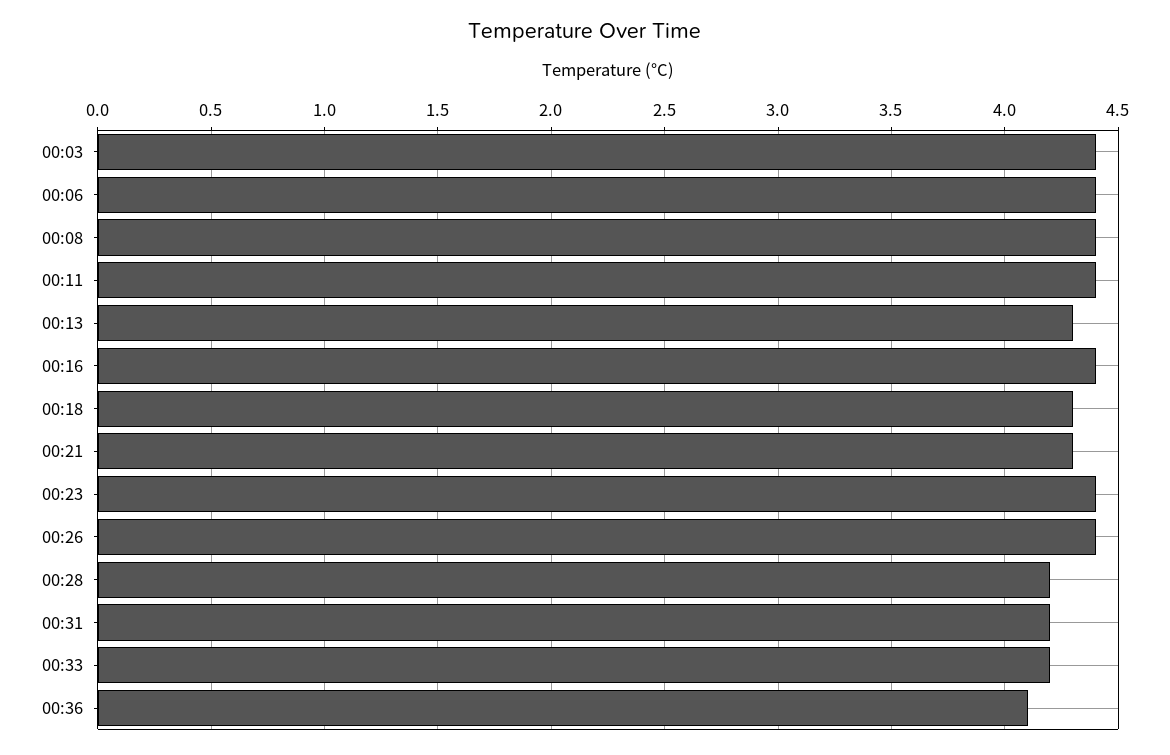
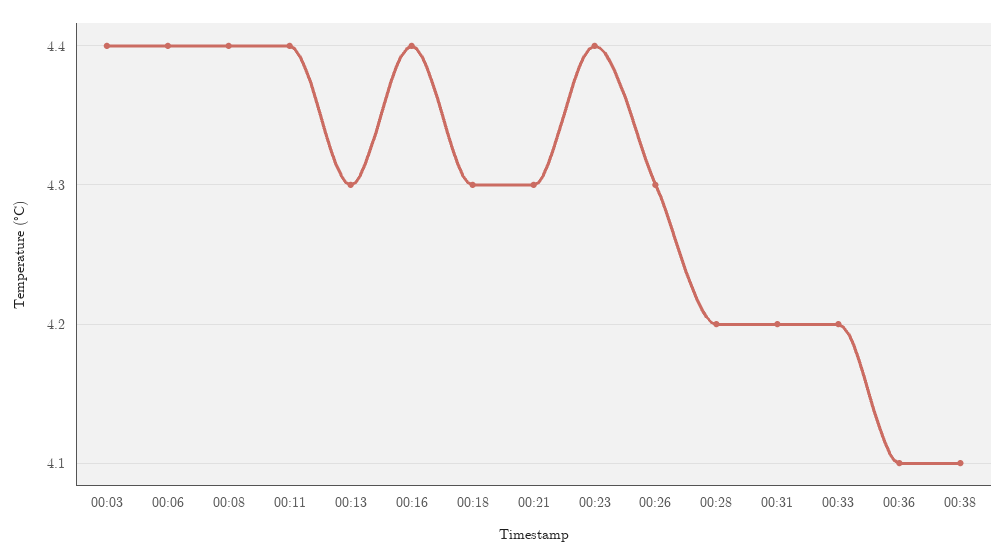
00:26: 4.4 -> 4.3
00:38: none -> 4.1

